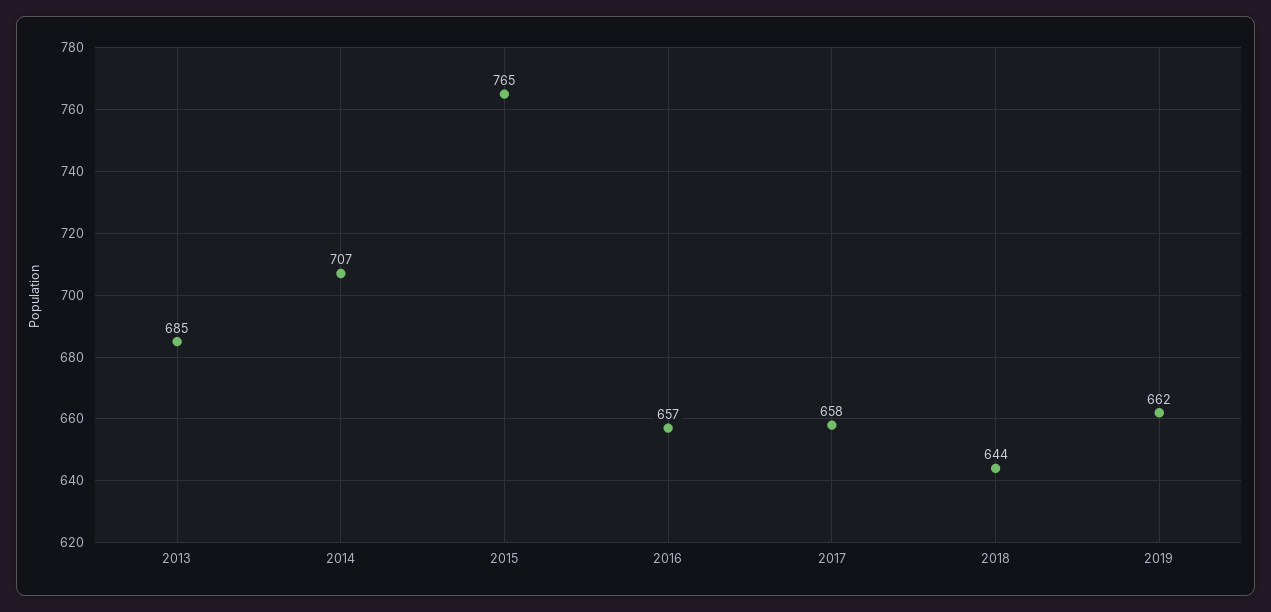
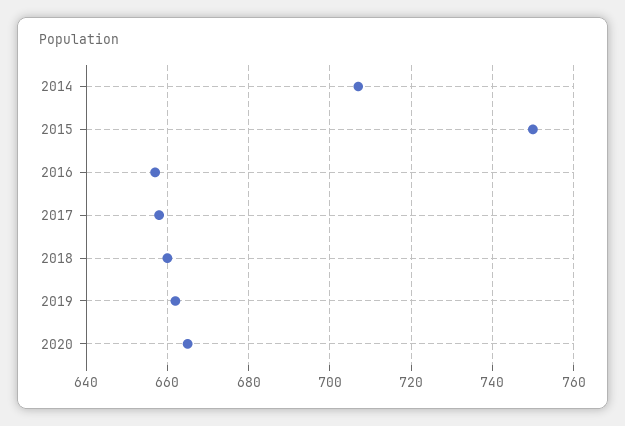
2013: 685 -> none
2015: 765 -> 750
2018: 644 -> 660
2020: none -> 665

